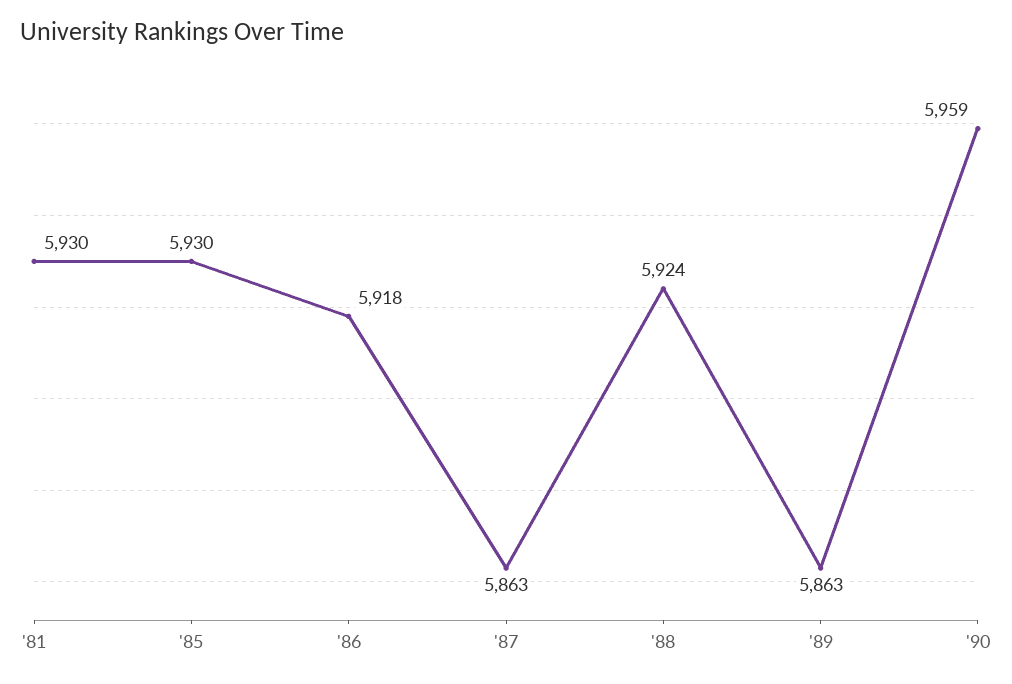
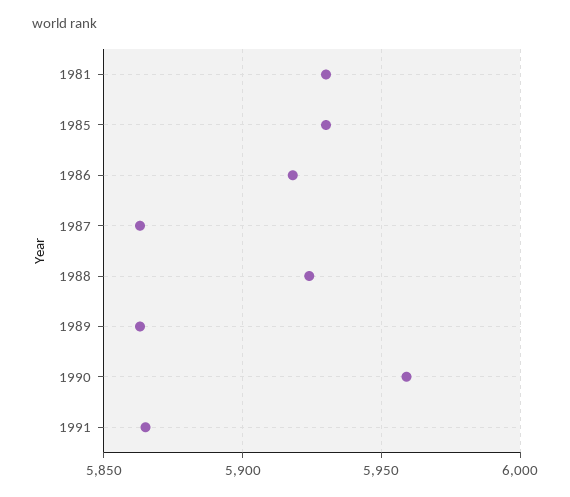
1991: none -> 5865

